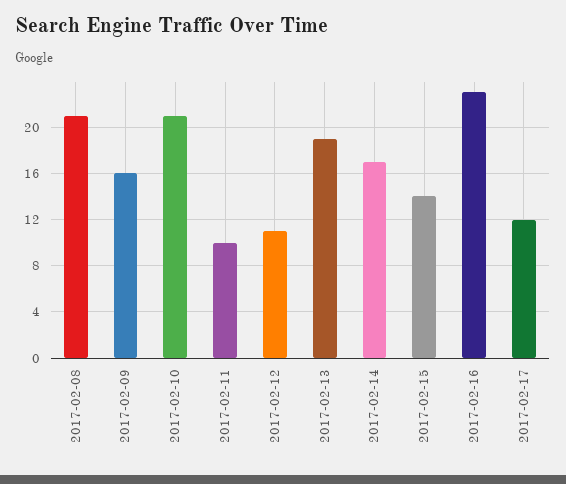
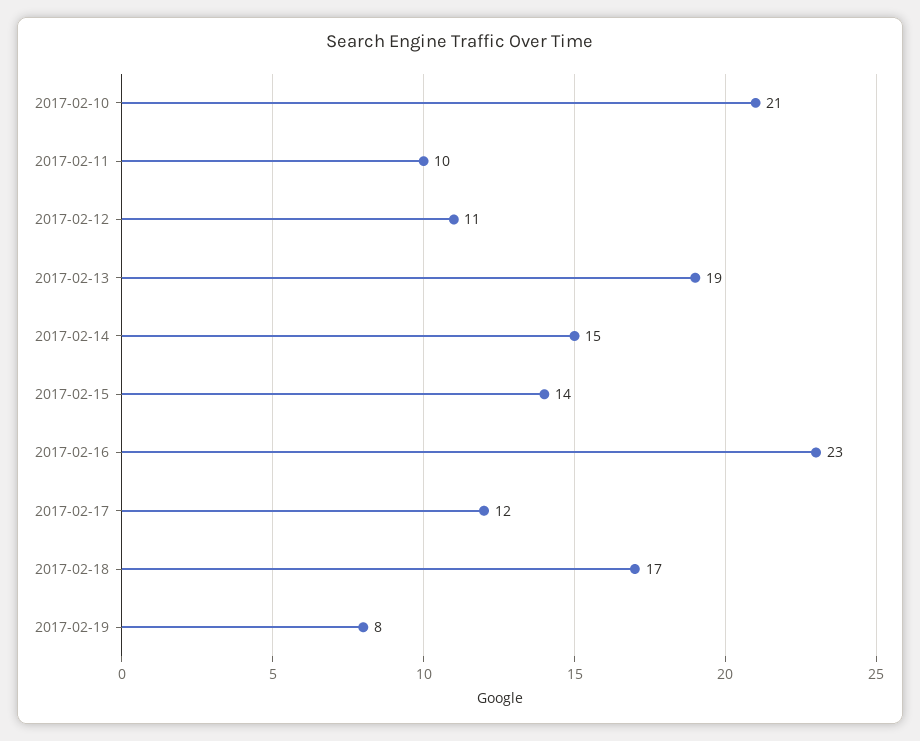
2017-02-08: 21 -> none
2017-02-09: 16 -> none
2017-02-14: 17 -> 15
2017-02-18: none -> 17
2017-02-19: none -> 8

